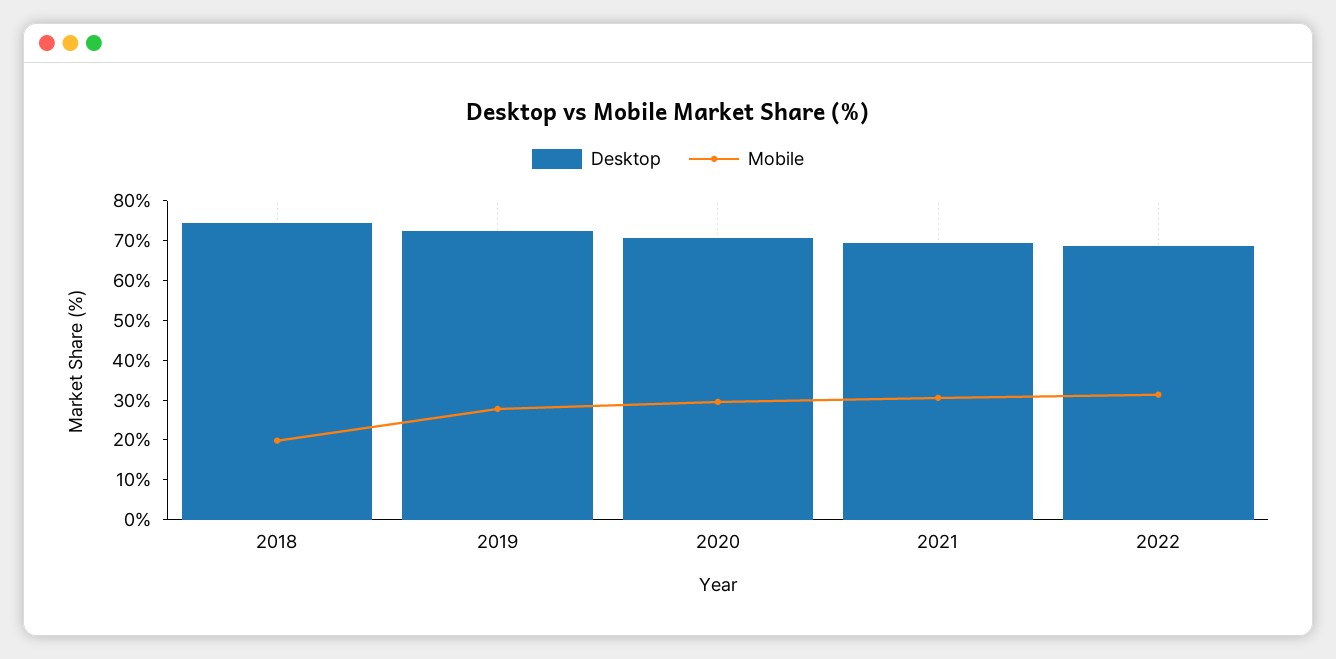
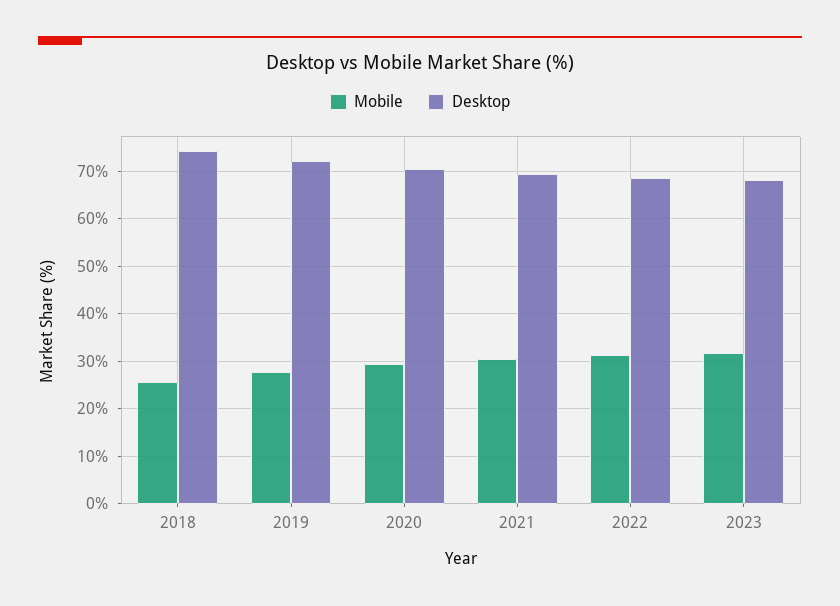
Mobile, 2018: 20 -> 26
Mobile, 2023: none -> 32
Desktop, 2023: none -> 68

